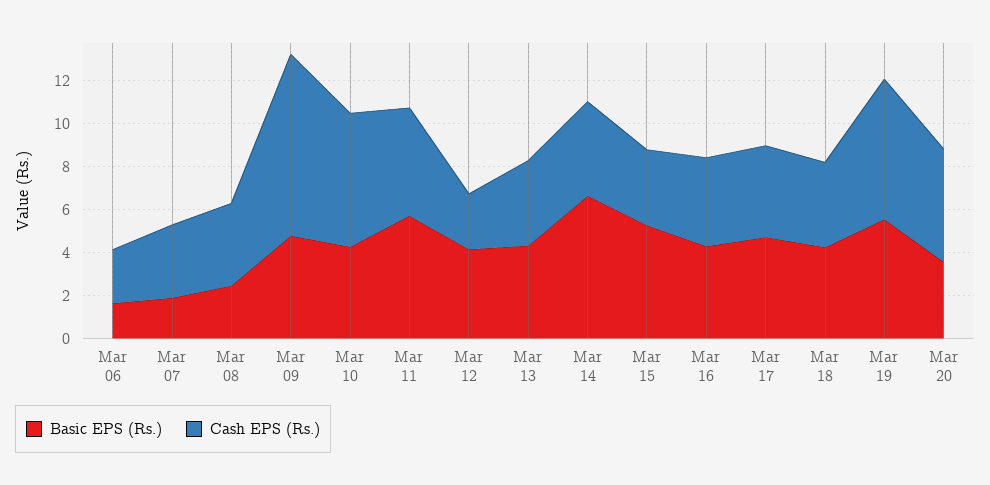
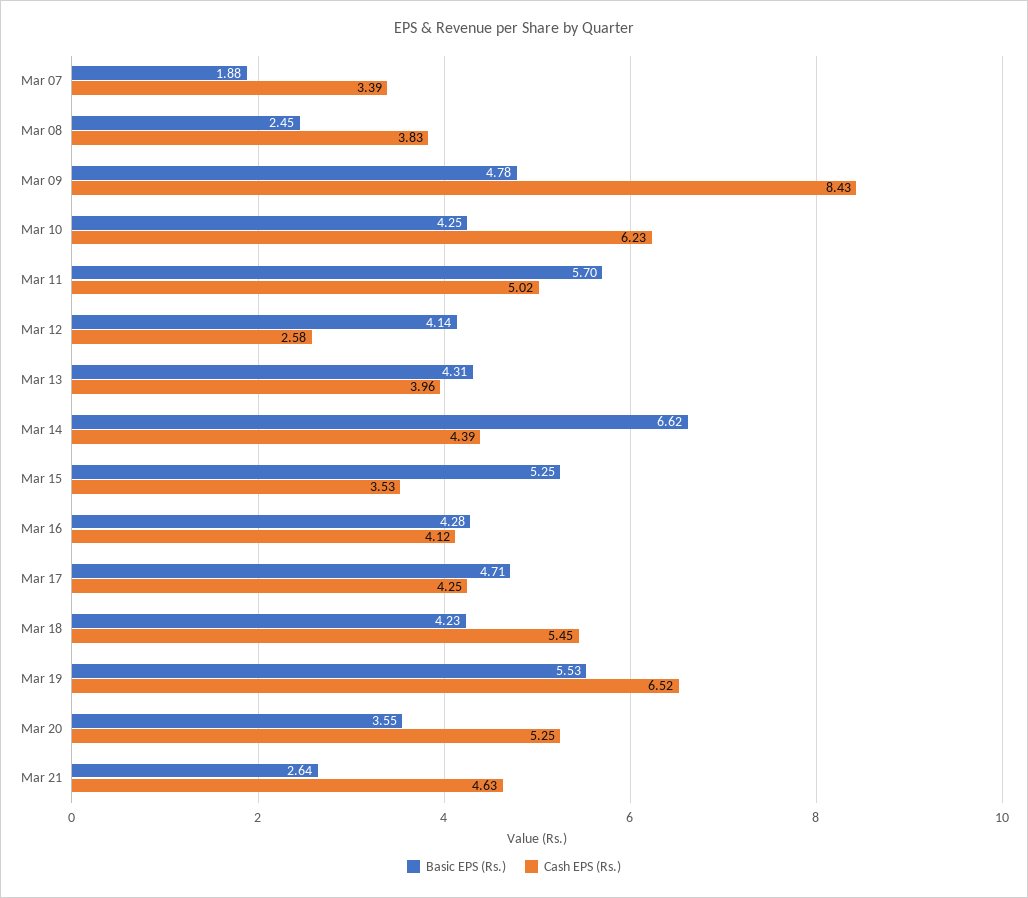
Basic EPS (Rs.), Mar 06: 1.5 -> none
Cash EPS (Rs.), Mar 06: 2.5 -> none
Cash EPS (Rs.), Mar 18: 4 -> 5.45
Basic EPS (Rs.), Mar 21: none -> 2.64
Cash EPS (Rs.), Mar 21: none -> 4.63

